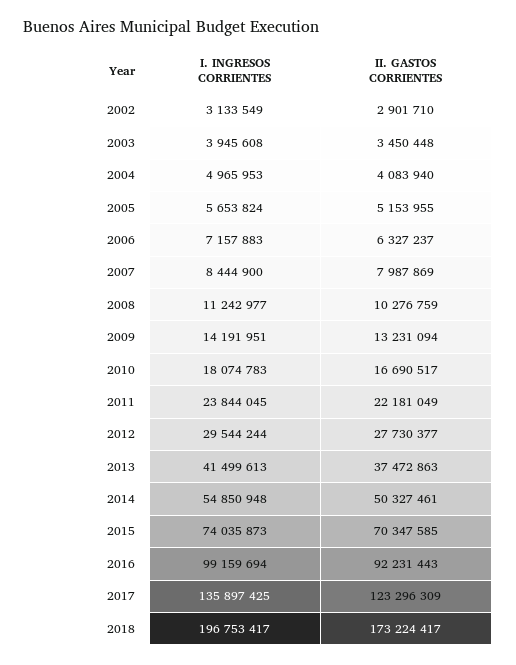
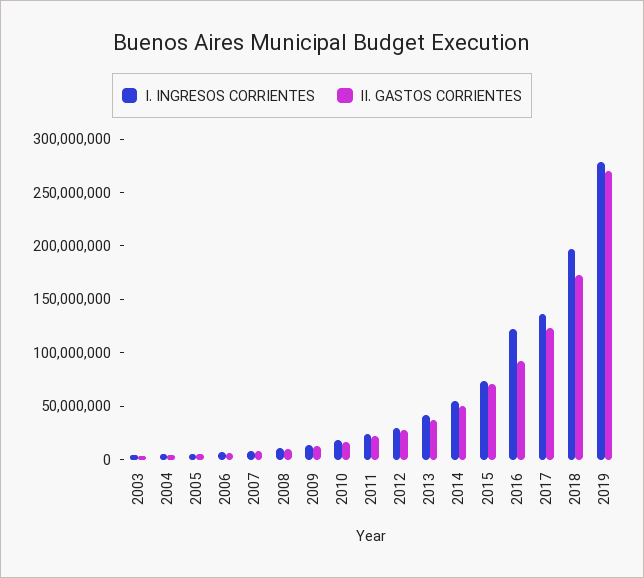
I. INGRESOS CORRIENTES, 2002: 3133549 -> none
II. GASTOS CORRIENTES, 2002: 2901710 -> none
I. INGRESOS CORRIENTES, 2016: 99159694 -> 120000000
I. INGRESOS CORRIENTES, 2019: none -> 280000000
II. GASTOS CORRIENTES, 2019: none -> 270000000

